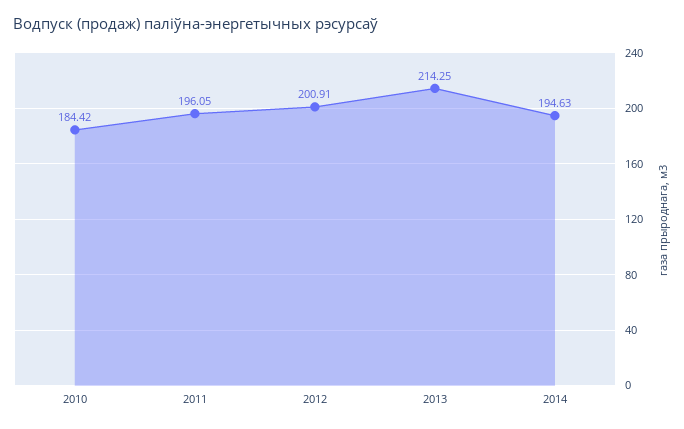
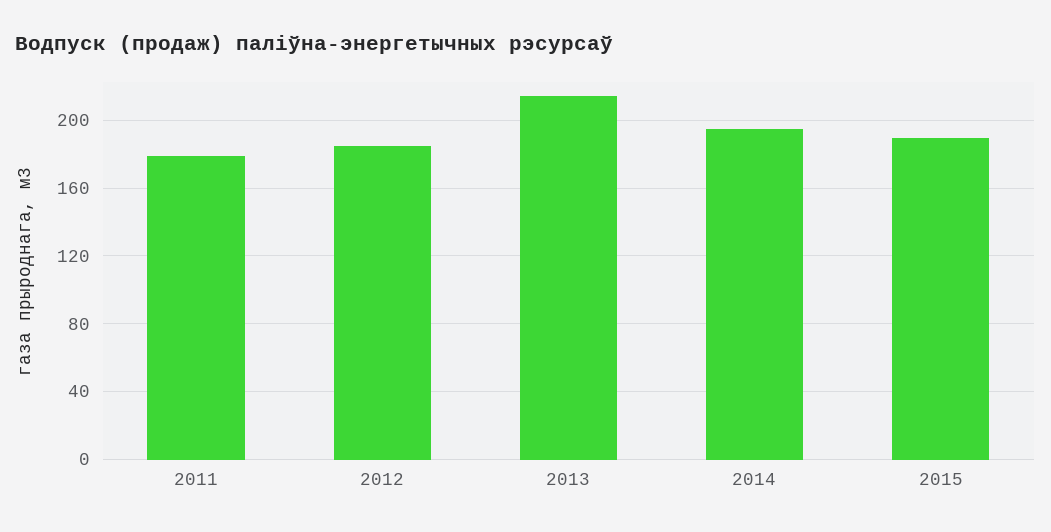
2010: 184.42 -> none
2011: 196.05 -> 180
2012: 200.91 -> 185
2015: none -> 190

